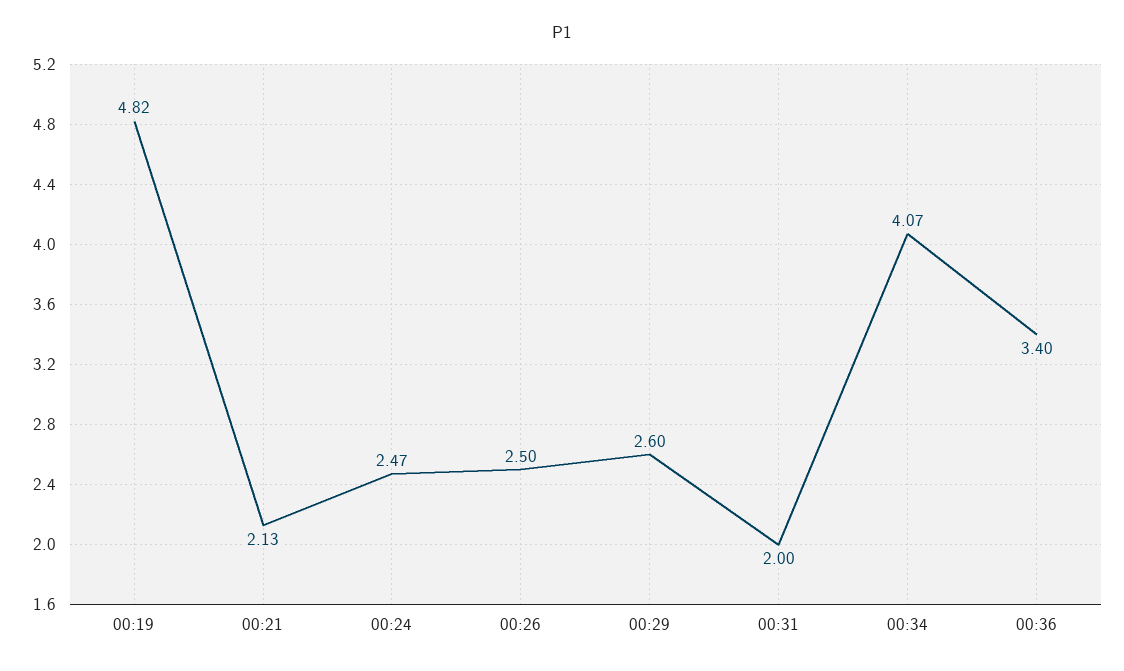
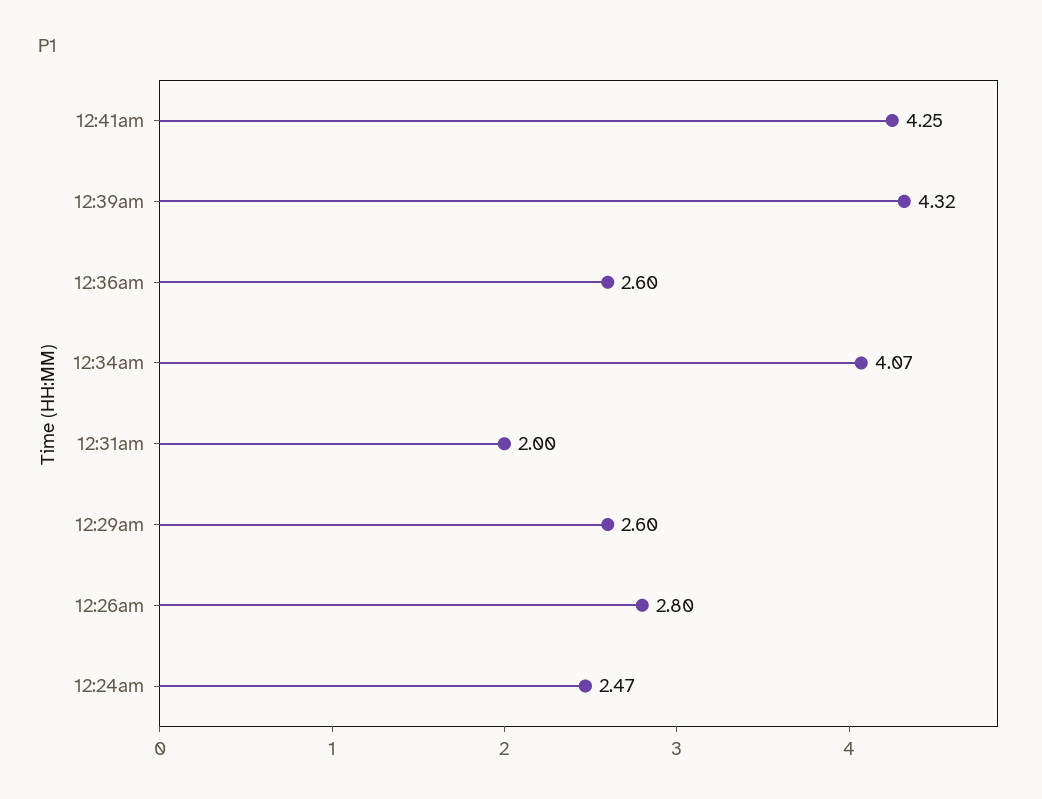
00:19: 4.82 -> none
00:21: 2.13 -> none
00:26: 2.5 -> 2.8
00:36: 3.4 -> 2.6
12:41am: none -> 4.25
12:39am: none -> 4.32

